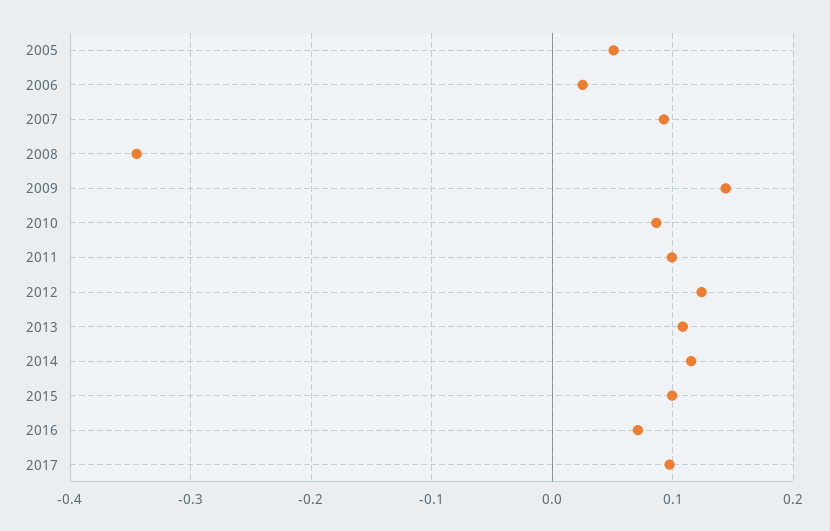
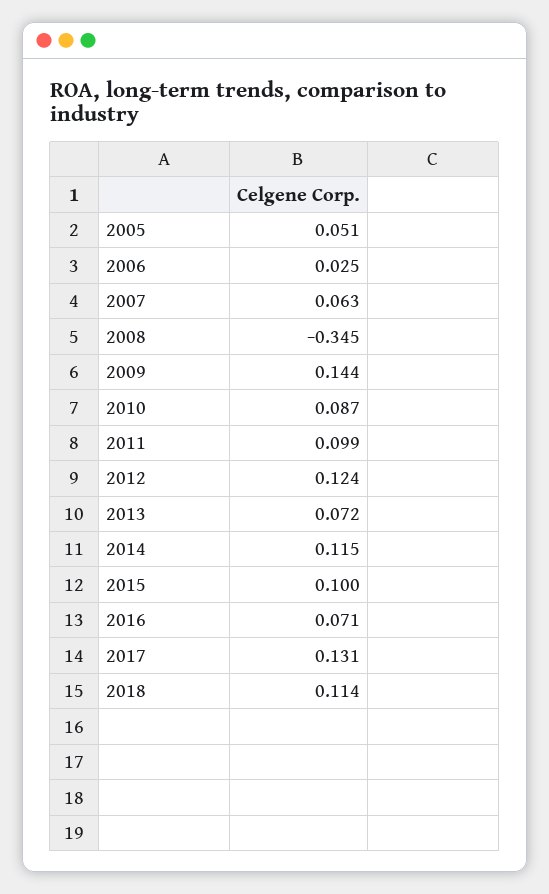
2007: 0.09 -> 0.063
2013: 0.11 -> 0.072
2017: 0.1 -> 0.131
2018: none -> 0.114

